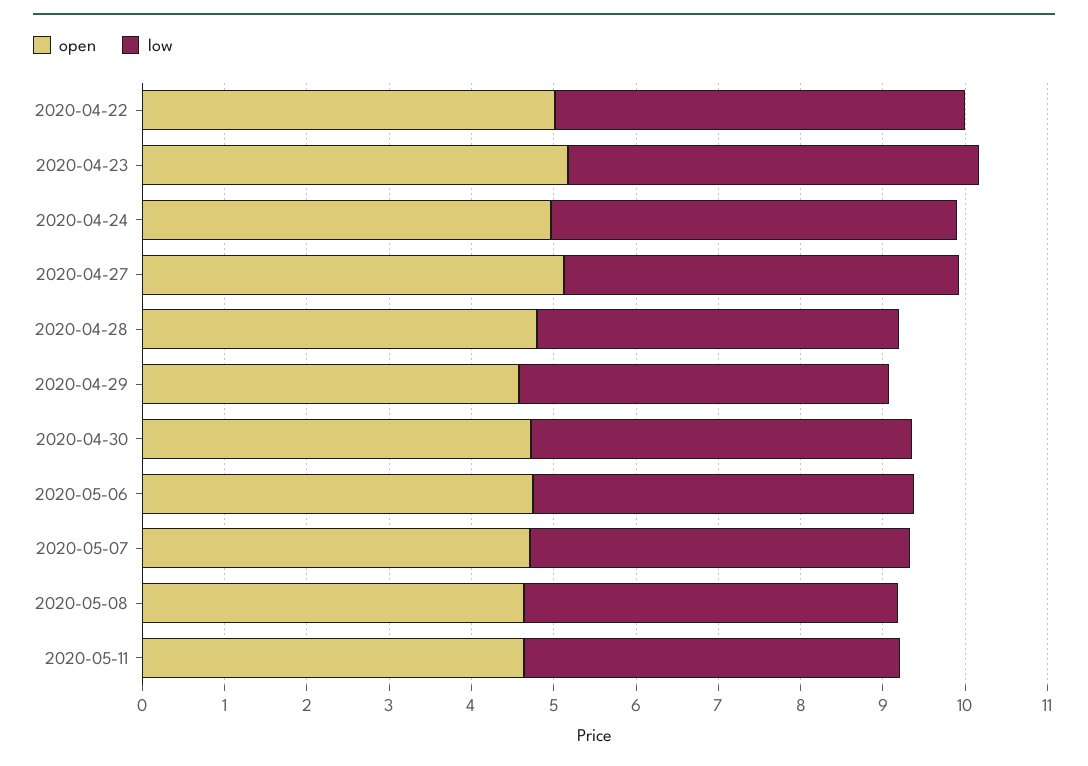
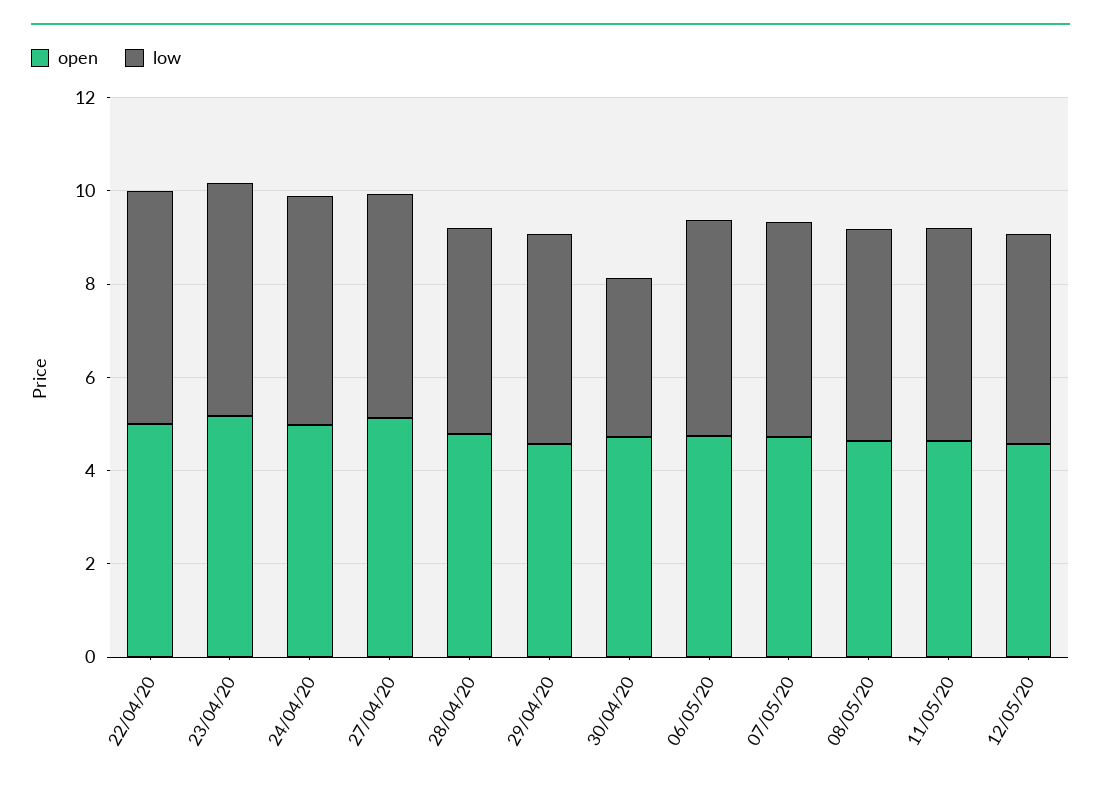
low, 2020-04-30: 4.6 -> 3.5
open, 12/05/20: none -> 4.5
low, 12/05/20: none -> 4.5

